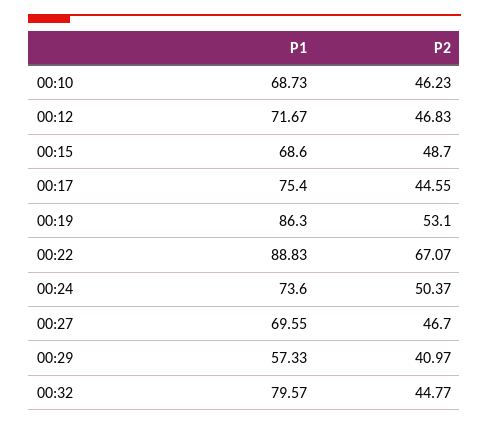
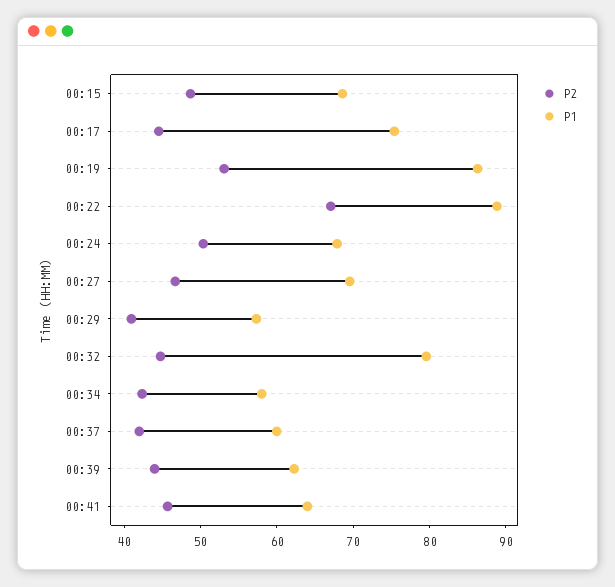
P1, 00:10: 68.73 -> none
P2, 00:10: 46.23 -> none
P1, 00:12: 71.67 -> none
P2, 00:12: 46.83 -> none
P1, 00:24: 73.6 -> 68
P2, 00:34: none -> 42
P1, 00:34: none -> 58
P2, 00:37: none -> 42
P1, 00:37: none -> 60
P2, 00:39: none -> 44
P1, 00:39: none -> 62
P2, 00:41: none -> 46
P1, 00:41: none -> 64

